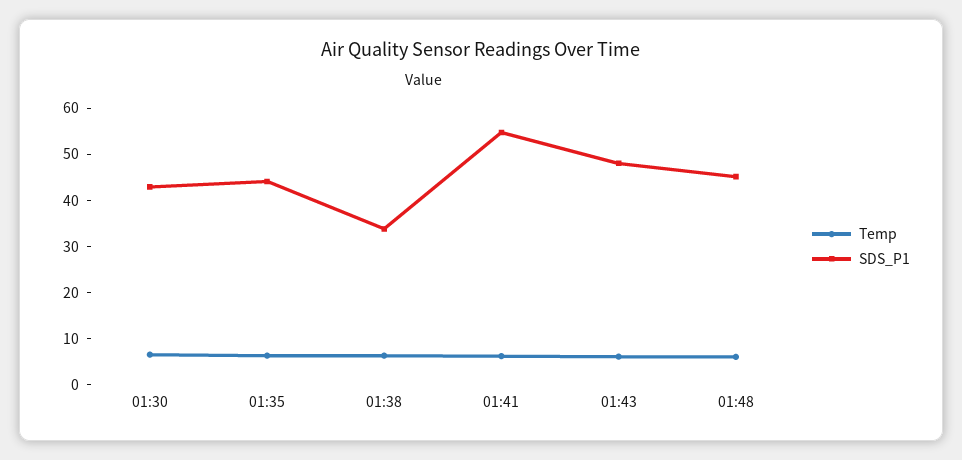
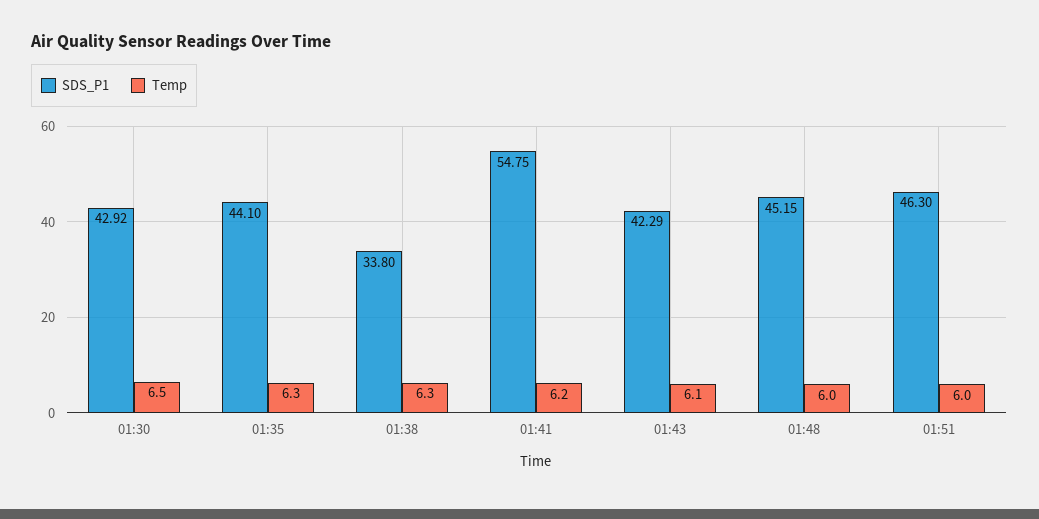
SDS_P1, 01:43: 48 -> 42.29
SDS_P1, 01:51: none -> 46.3
Temp, 01:51: none -> 6

